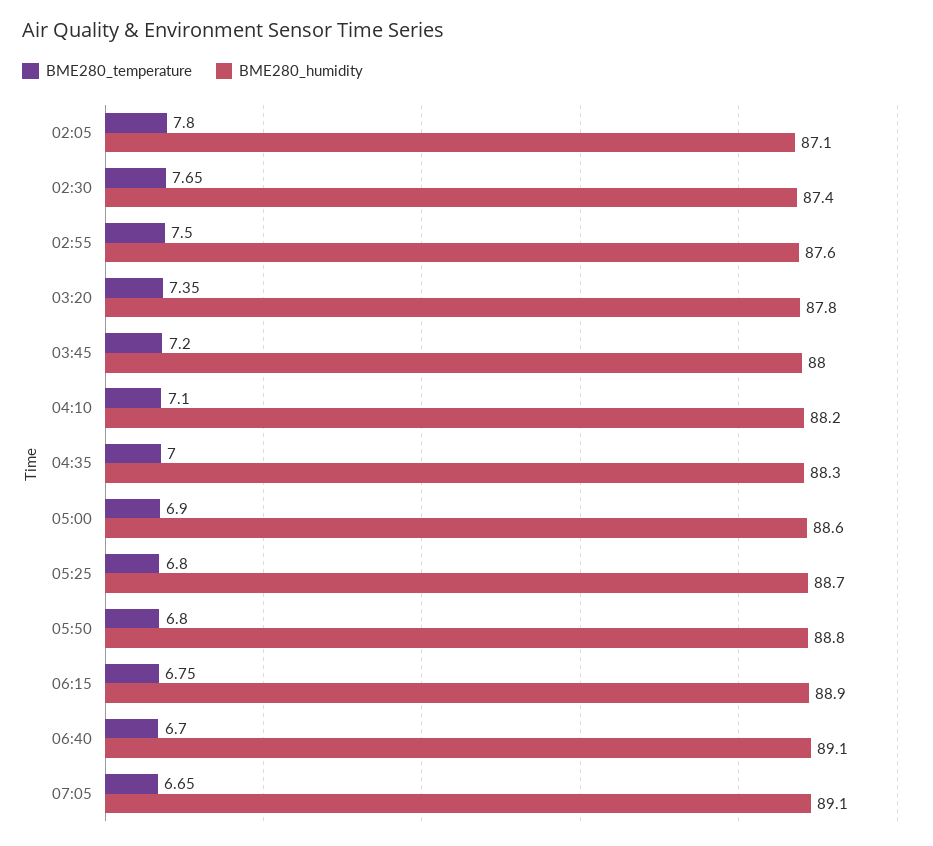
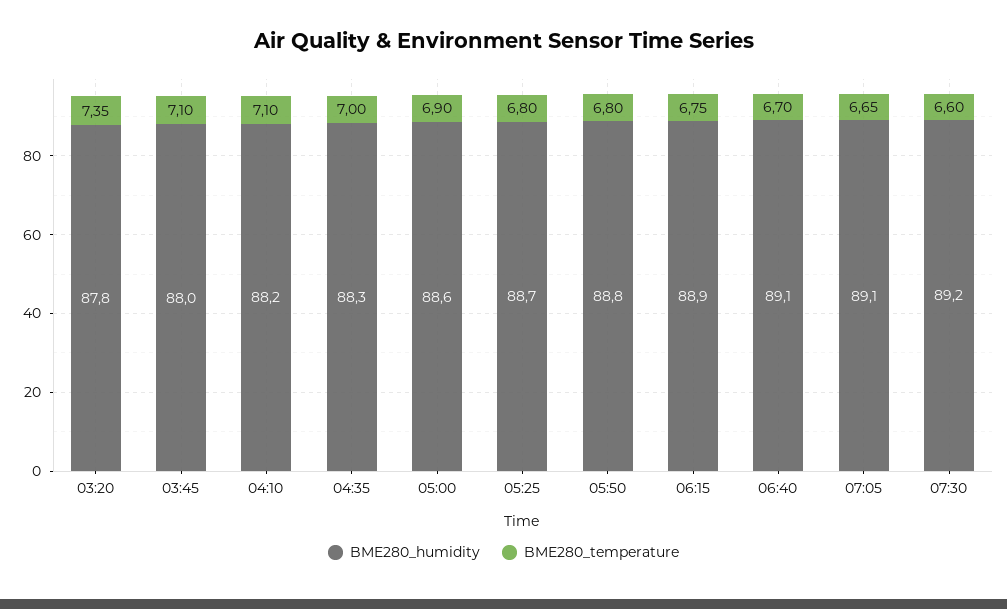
BME280_temperature, 02:05: 7.8 -> none
BME280_humidity, 02:05: 87.1 -> none
BME280_temperature, 02:30: 7.65 -> none
BME280_humidity, 02:30: 87.4 -> none
BME280_temperature, 02:55: 7.5 -> none
BME280_humidity, 02:55: 87.6 -> none
BME280_temperature, 03:45: 7.2 -> 7.1
BME280_humidity, 07:30: none -> 89.2
BME280_temperature, 07:30: none -> 6.6

